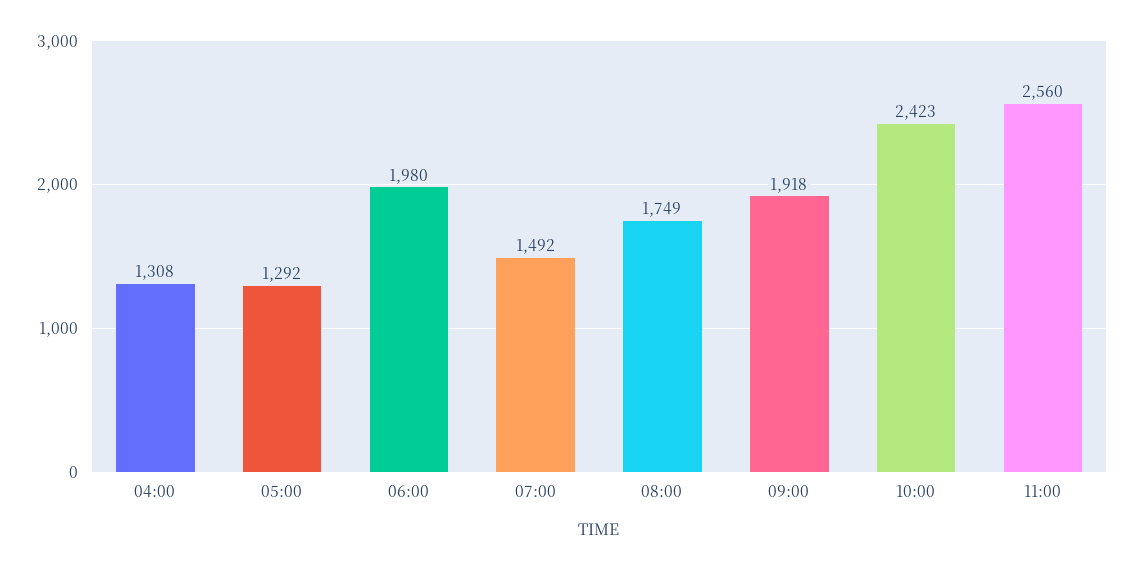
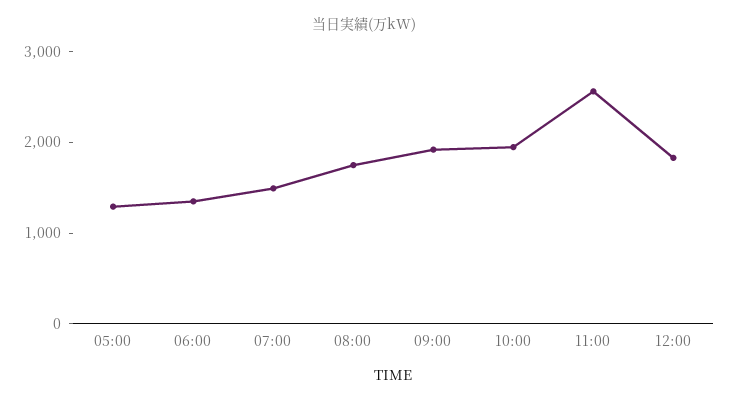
04:00: 1308 -> none
06:00: 1980 -> 1400
10:00: 2423 -> 2000
12:00: none -> 1800

